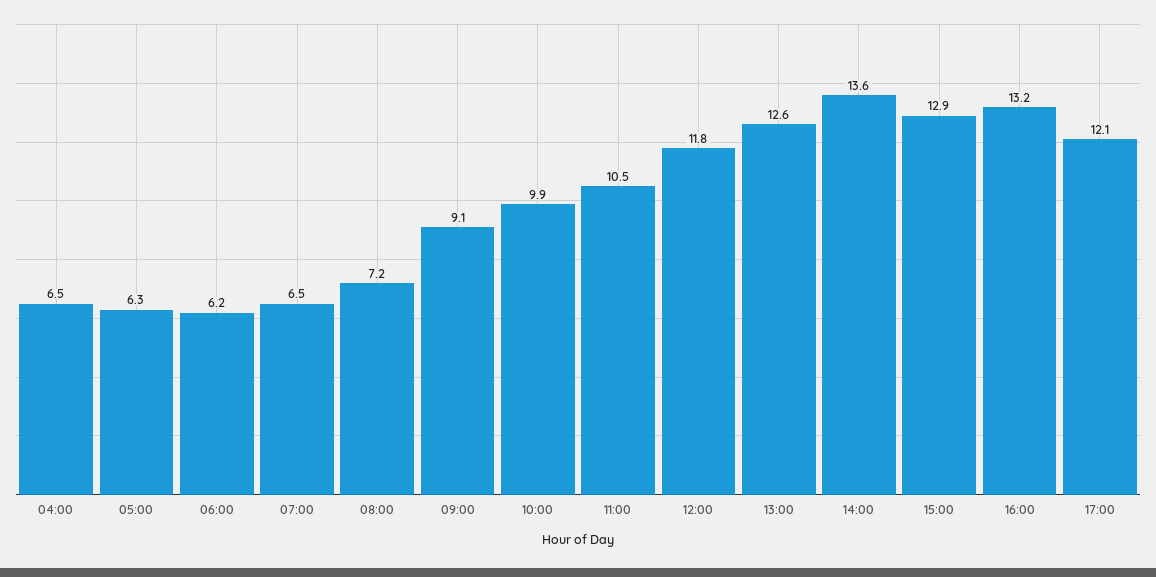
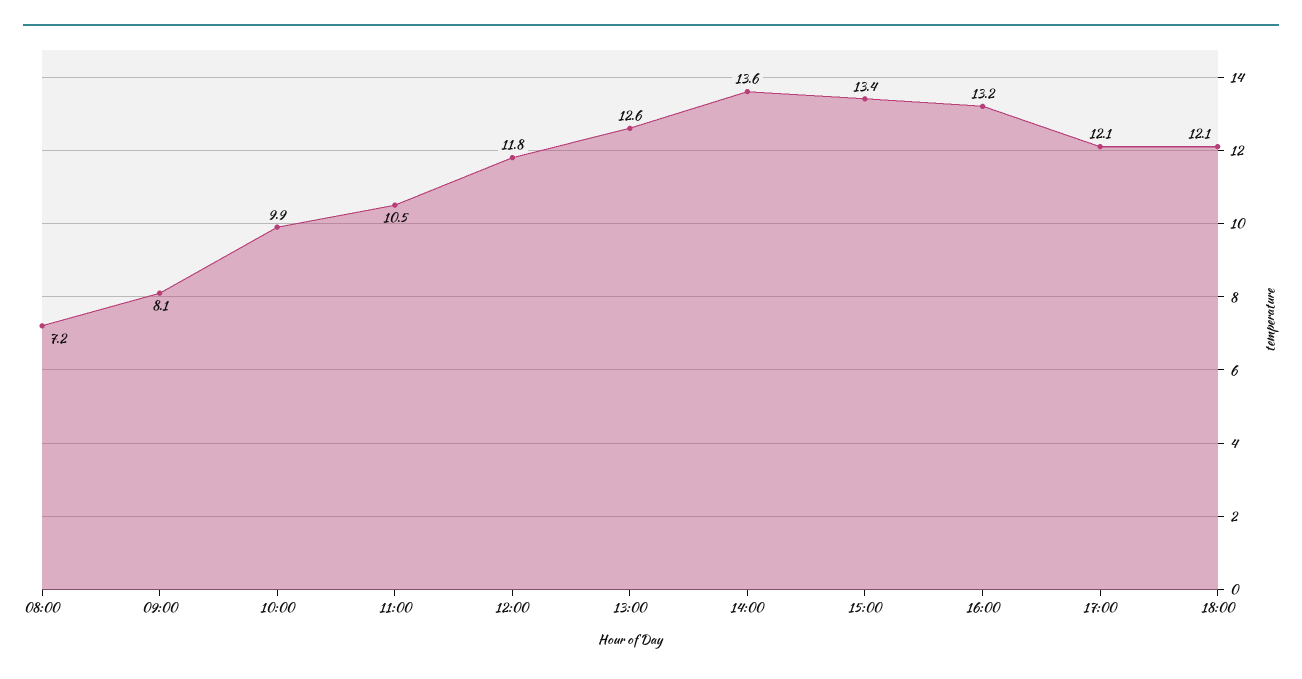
04:00: 6.5 -> none
05:00: 6.3 -> none
06:00: 6.2 -> none
07:00: 6.5 -> none
09:00: 9.1 -> 8.1
15:00: 12.9 -> 13.4
18:00: none -> 12.1

